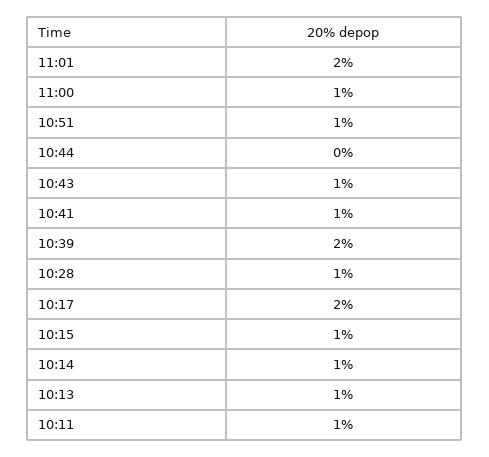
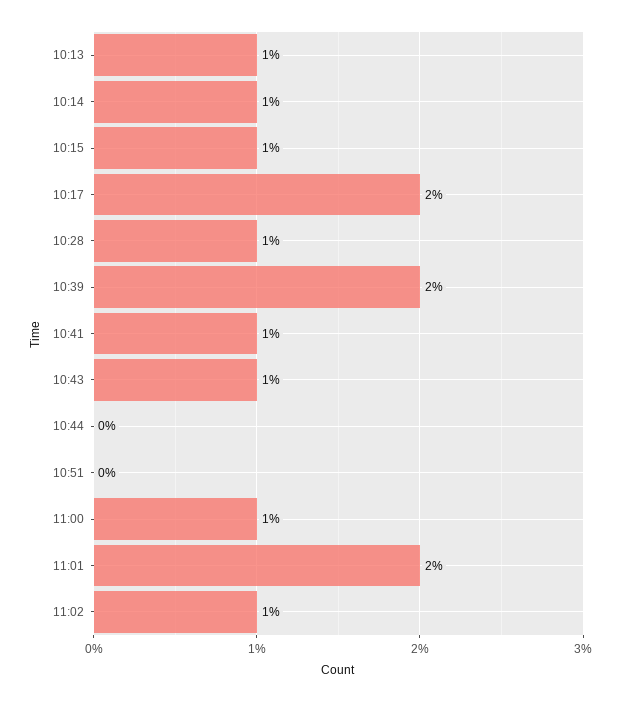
10:51: 1 -> 0
10:11: 1 -> none
11:02: none -> 1

